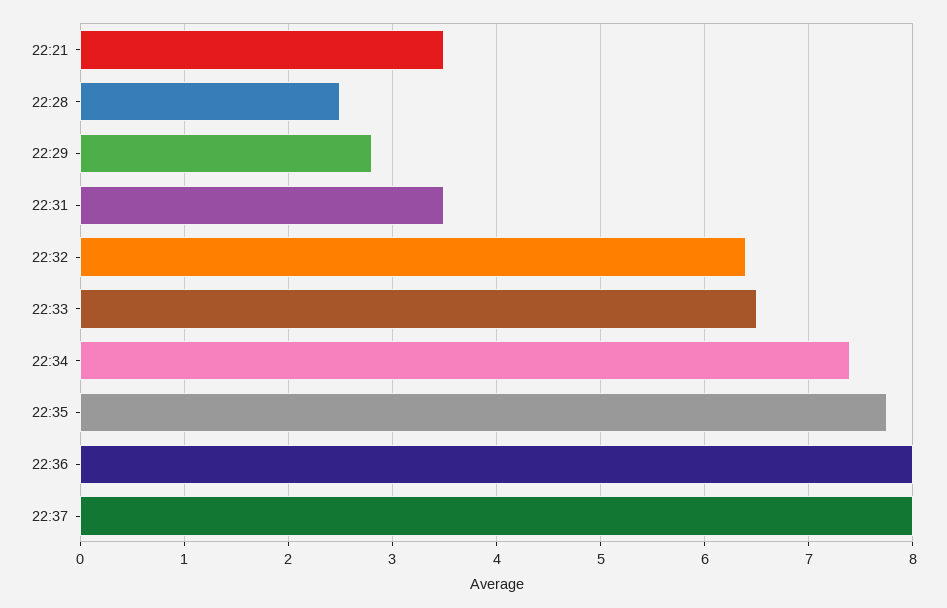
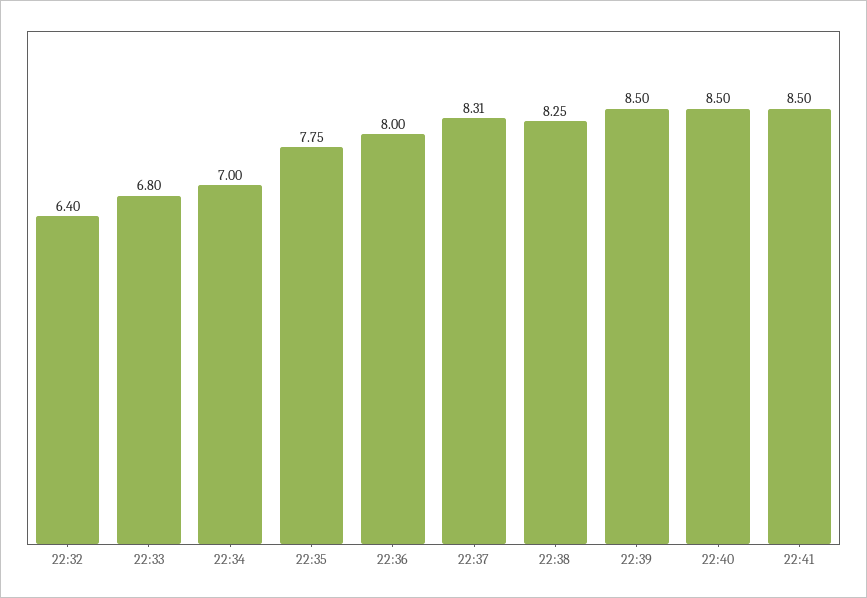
22:21: 3.5 -> none
22:28: 2.5 -> none
22:29: 2.8 -> none
22:31: 3.5 -> none
22:33: 6.5 -> 6.8
22:34: 7.4 -> 7
22:37: 8 -> 8.31
22:38: none -> 8.25
22:39: none -> 8.5
22:40: none -> 8.5
22:41: none -> 8.5

